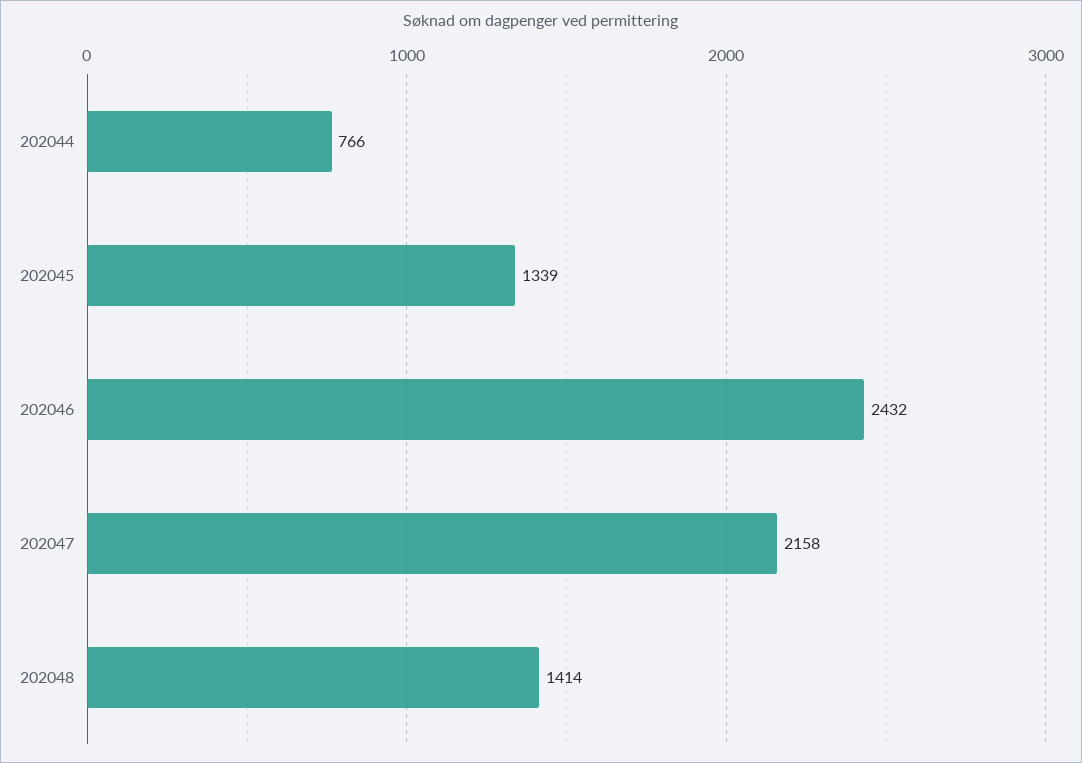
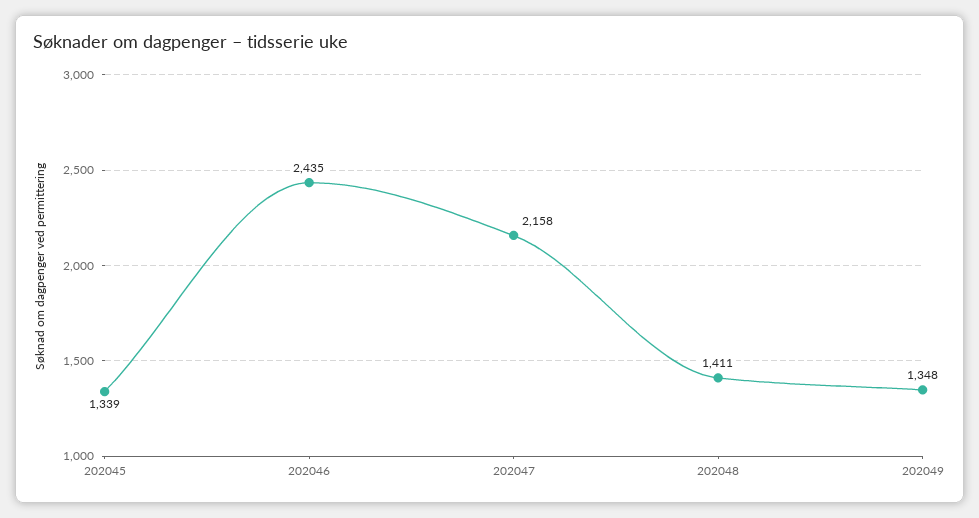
202044: 766 -> none
202046: 2432 -> 2435
202048: 1414 -> 1411
202049: none -> 1348

